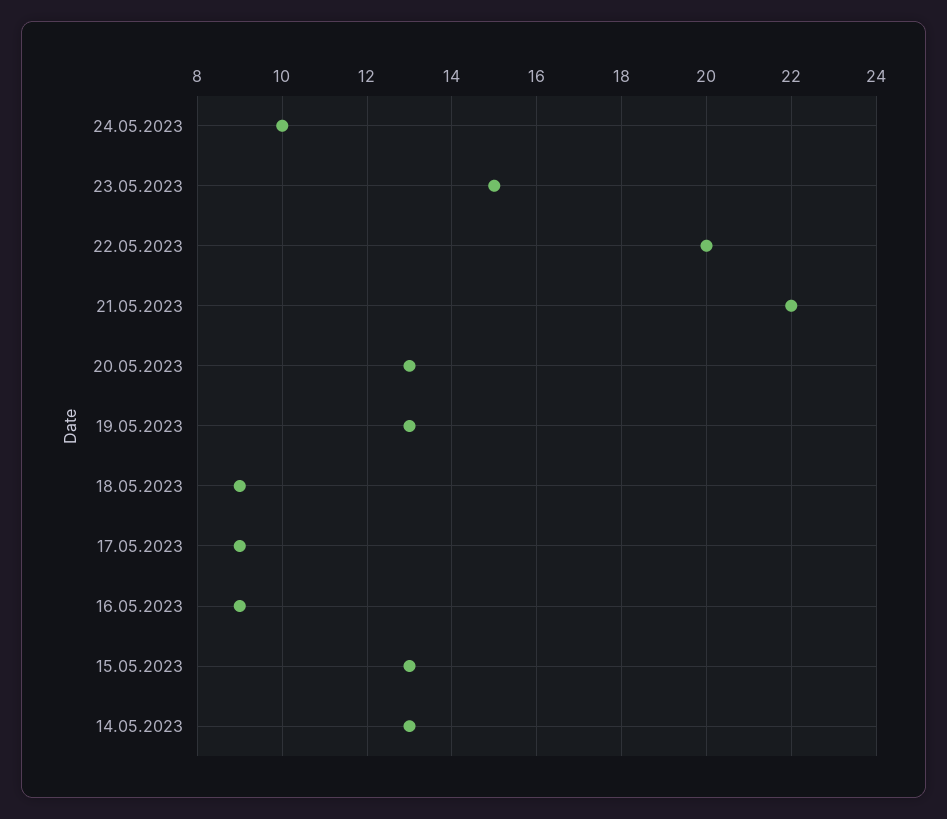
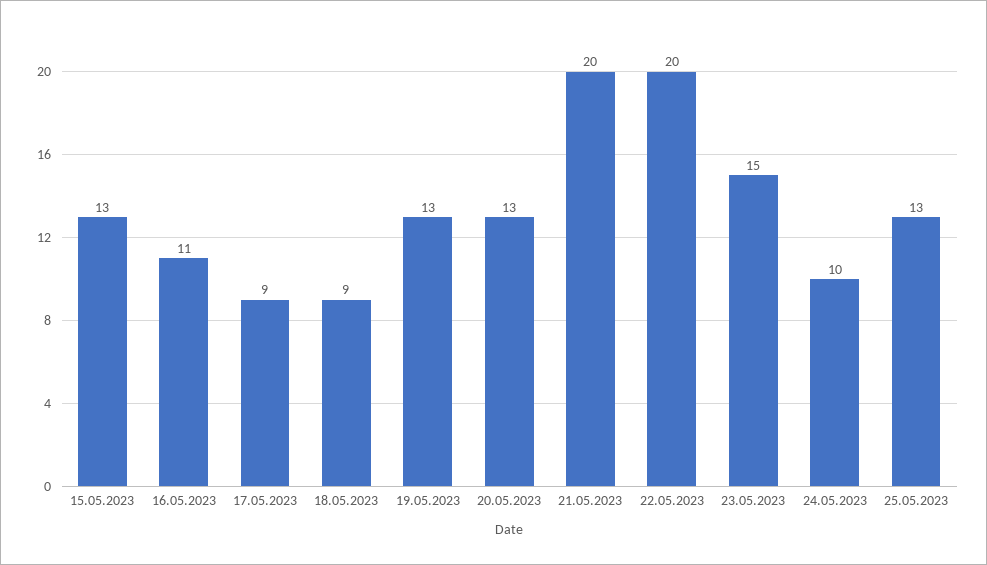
21.05.2023: 22 -> 20
16.05.2023: 9 -> 11
14.05.2023: 13 -> none
25.05.2023: none -> 13

